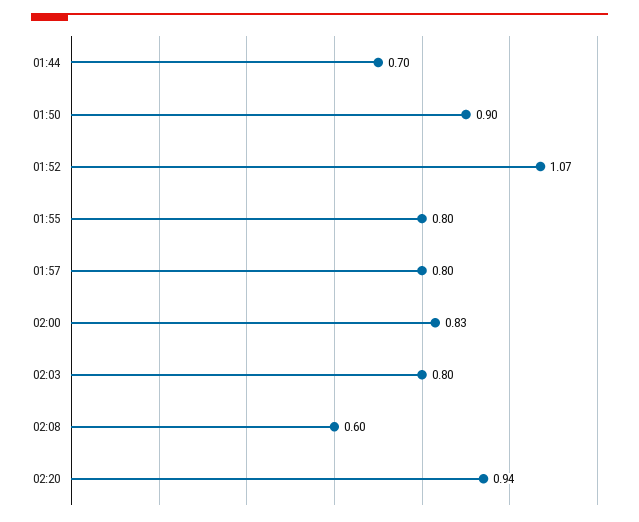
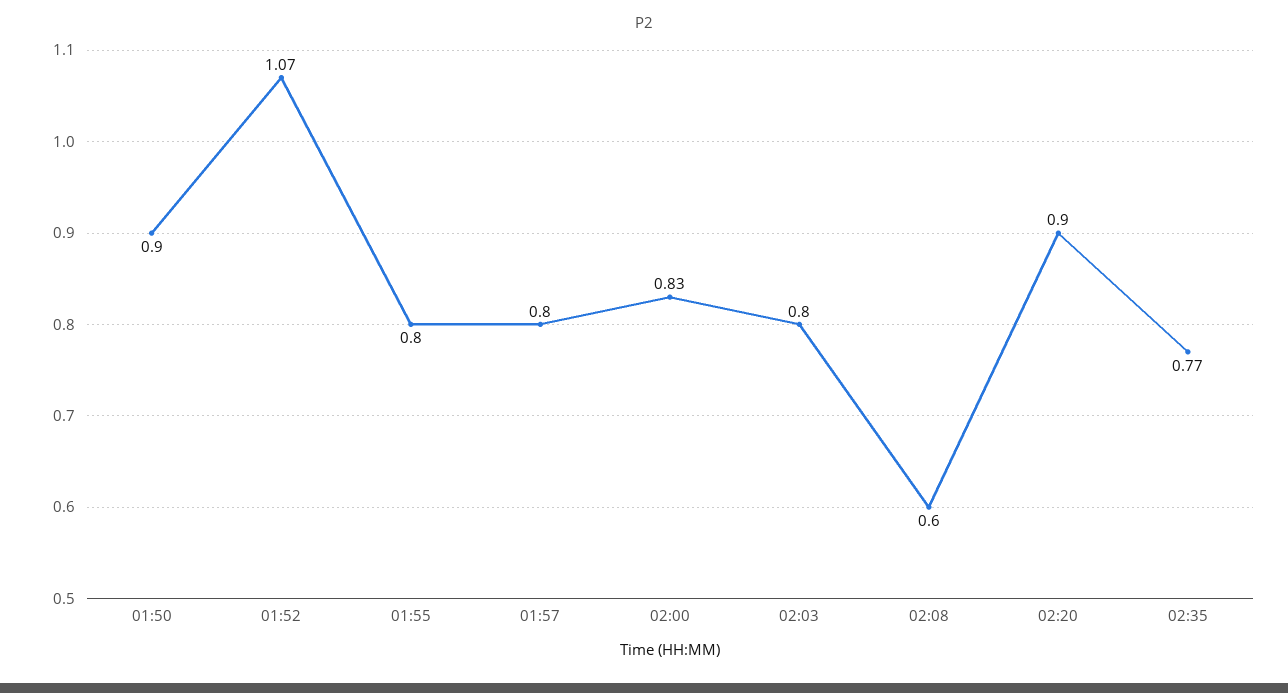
01:44: 0.7 -> none
02:20: 0.94 -> 0.9
02:35: none -> 0.77

